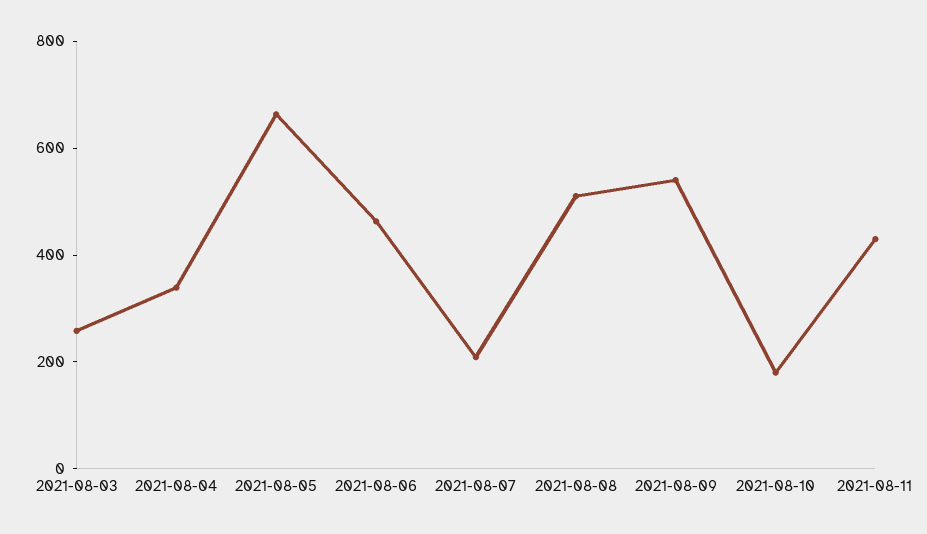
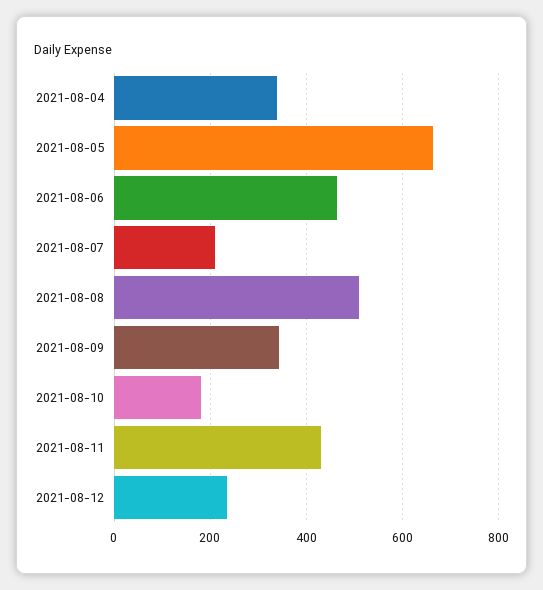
2021-08-03: 250 -> none
2021-08-09: 550 -> 340
2021-08-12: none -> 240

